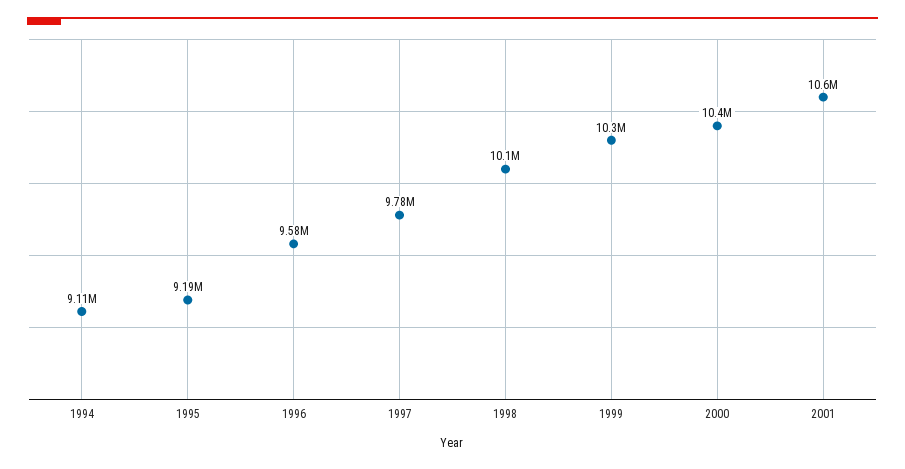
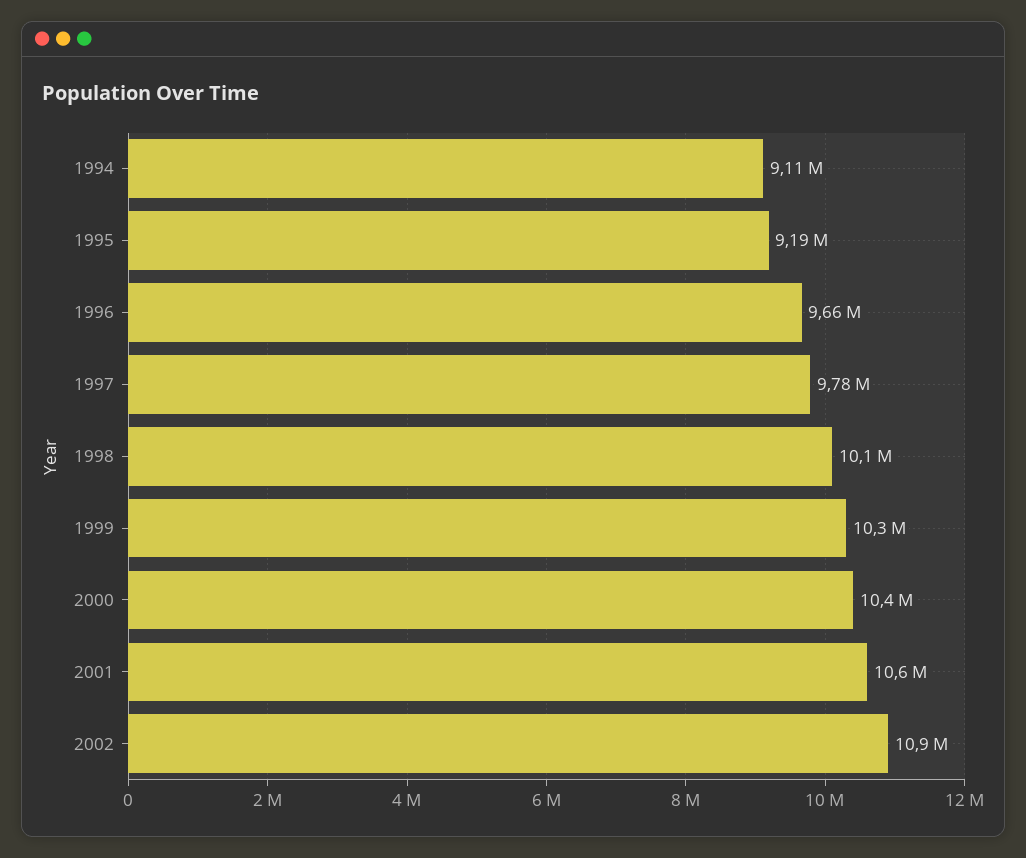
1996: 9580000 -> 9660000
2002: none -> 10900000

